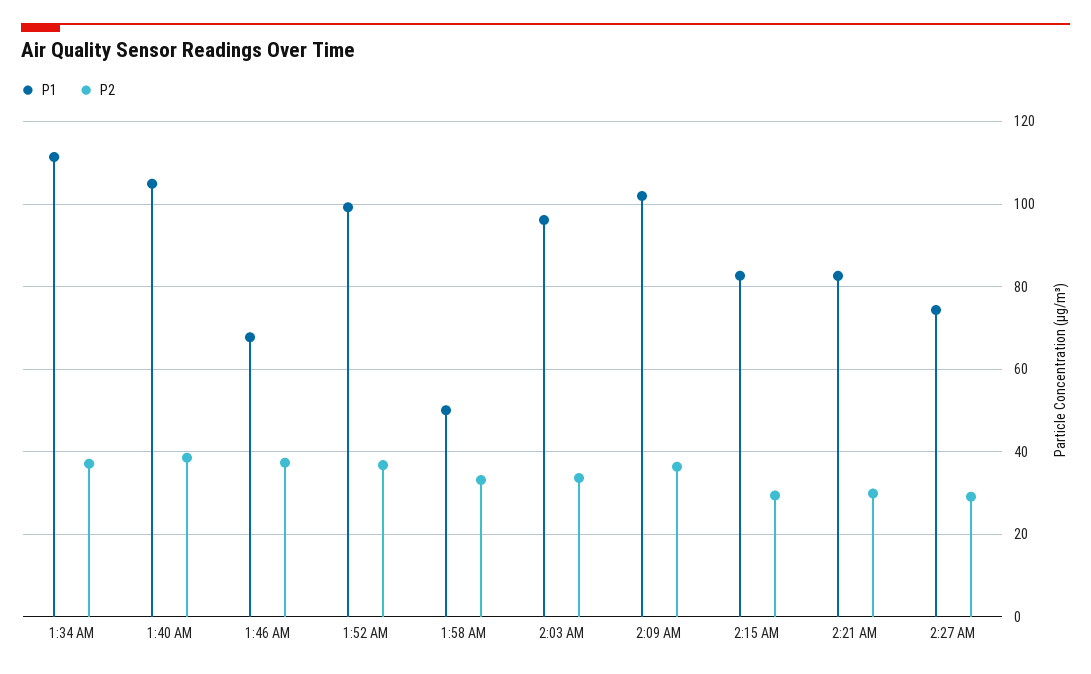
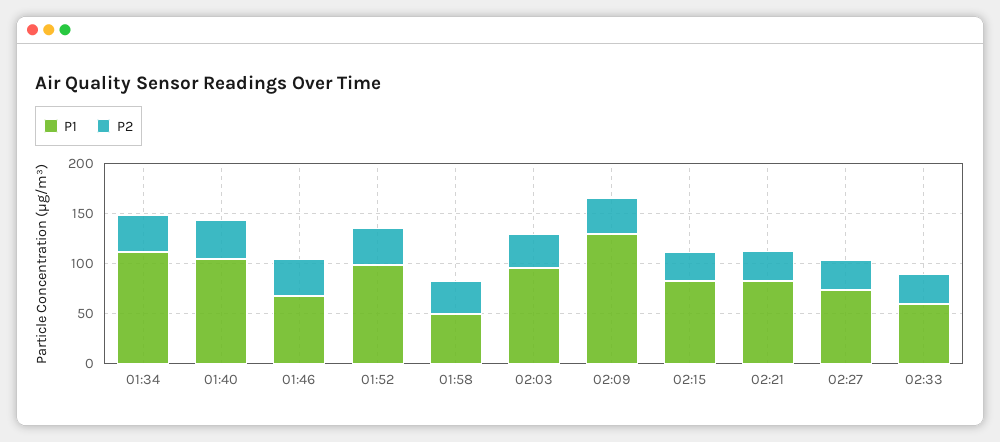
P1, 2:09 AM: 102 -> 130
P1, 02:33: none -> 60
P2, 02:33: none -> 30

